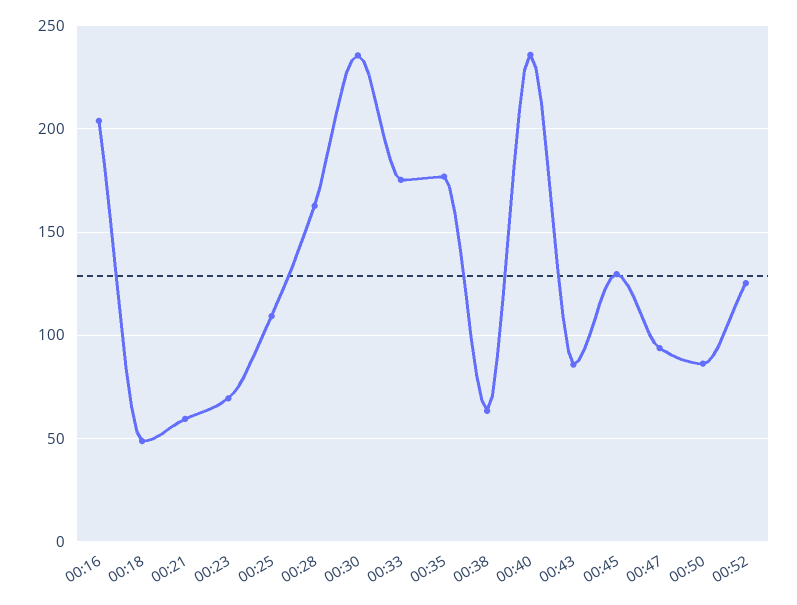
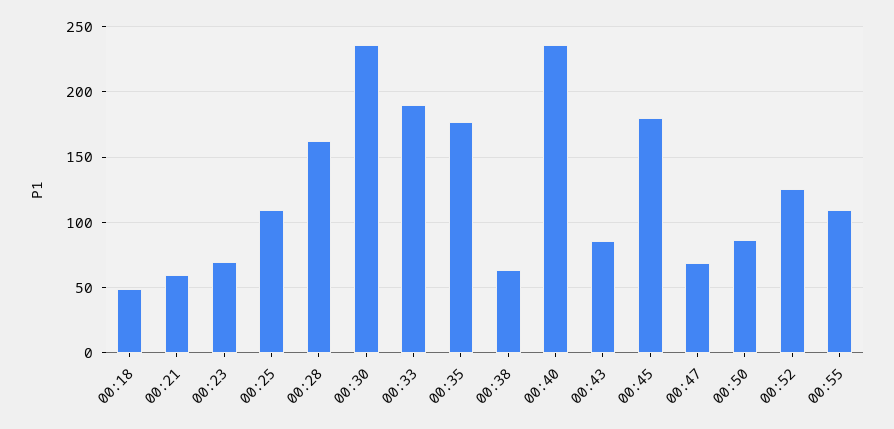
00:16: 205 -> none
00:33: 175 -> 190
00:45: 130 -> 180
00:47: 95 -> 70
00:55: none -> 110

